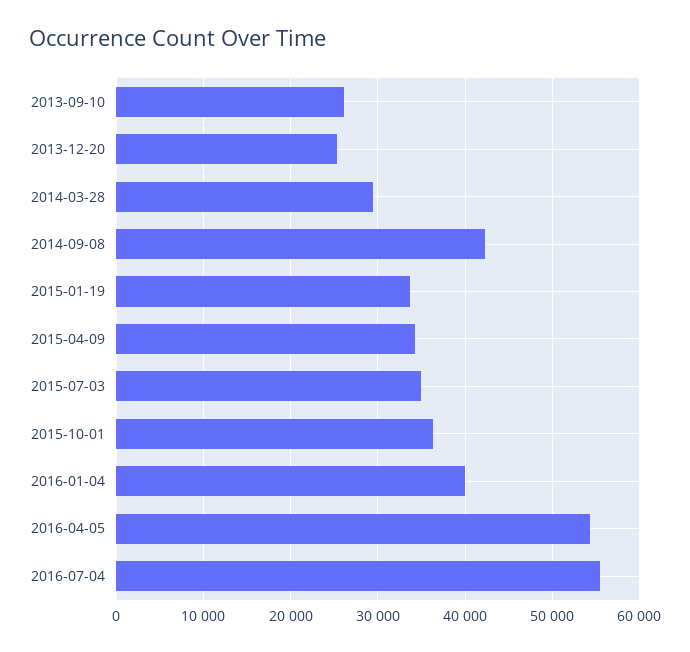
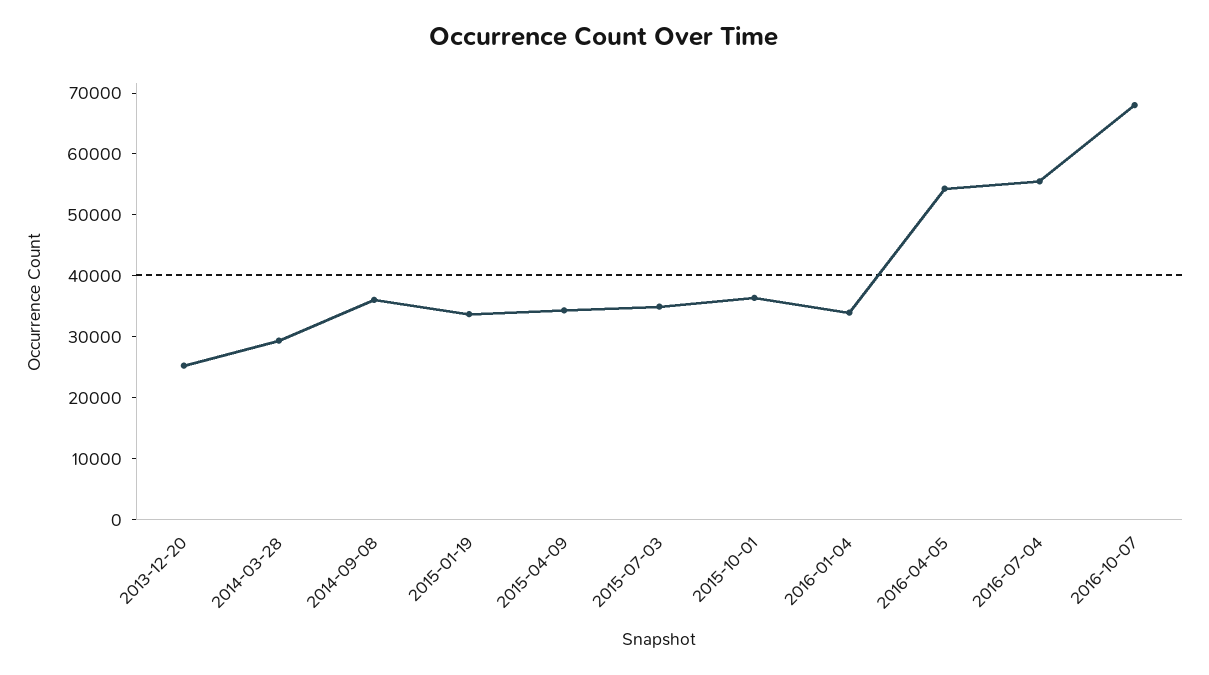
2013-09-10: 26000 -> none
2014-09-08: 42000 -> 36000
2016-01-04: 40000 -> 34000
2016-10-07: none -> 68000

